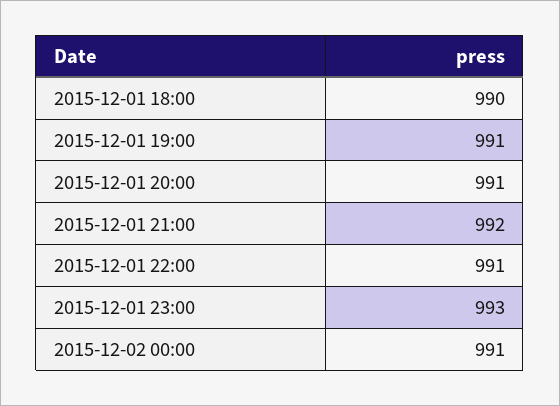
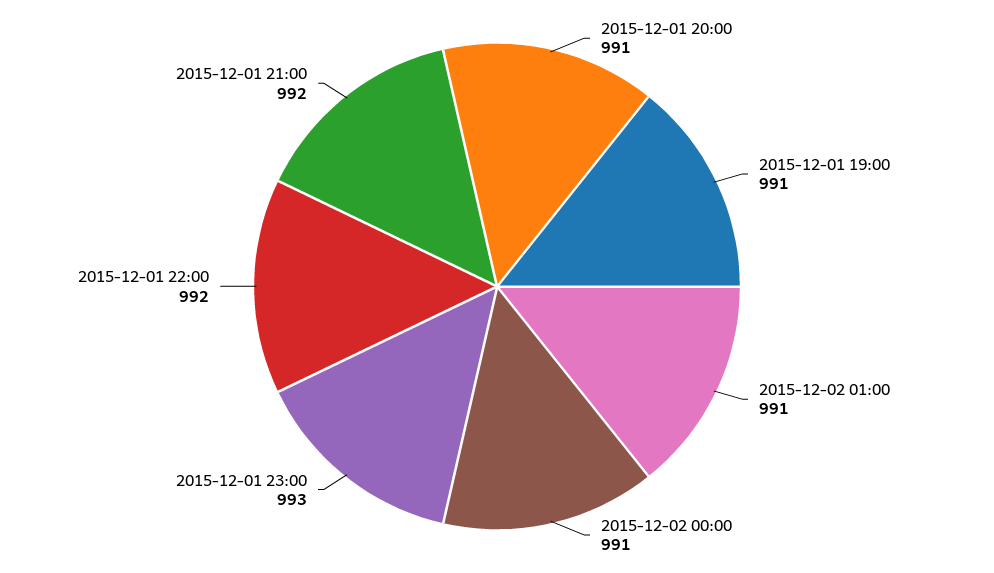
2015-12-01 18:00: 990 -> none
2015-12-01 22:00: 991 -> 992
2015-12-02 01:00: none -> 991

